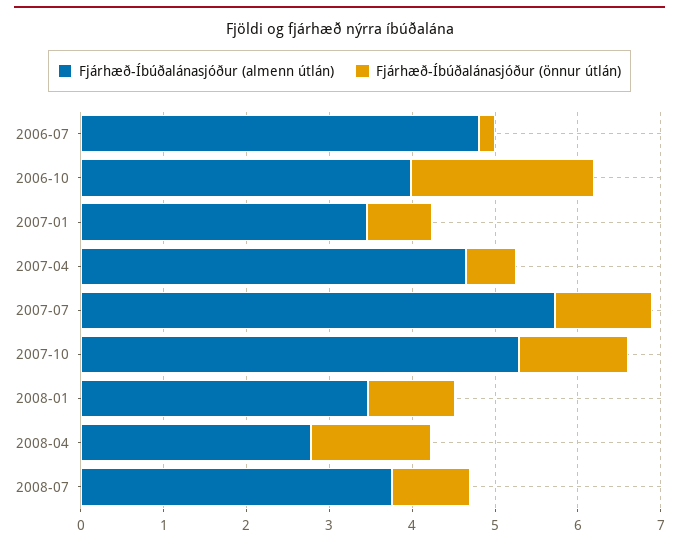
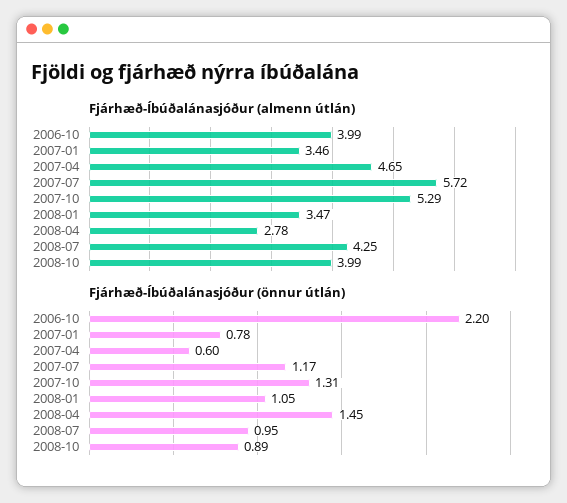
Fjárhæð-Íbúðalánasjóður (almenn útlán), 2006-07: 4.8 -> none
Fjárhæð-Íbúðalánasjóður (önnur útlán), 2006-07: 0.2 -> none
Fjárhæð-Íbúðalánasjóður (almenn útlán), 2008-07: 3.8 -> 4.25
Fjárhæð-Íbúðalánasjóður (almenn útlán), 2008-10: none -> 3.99
Fjárhæð-Íbúðalánasjóður (önnur útlán), 2008-10: none -> 0.89

